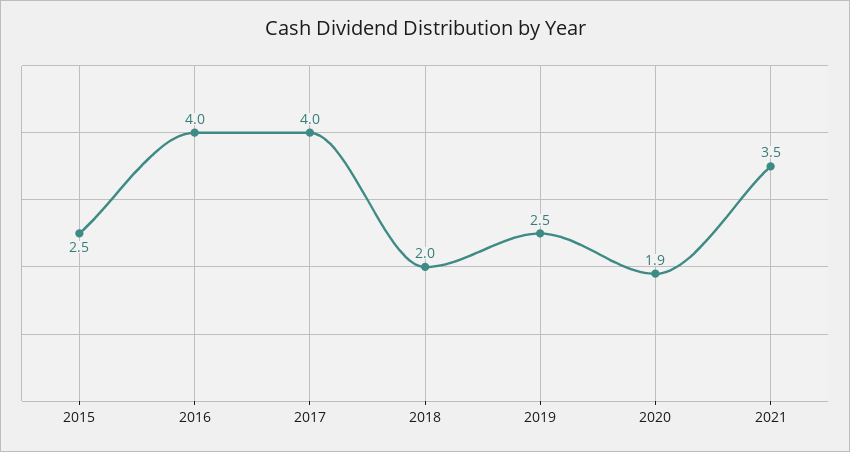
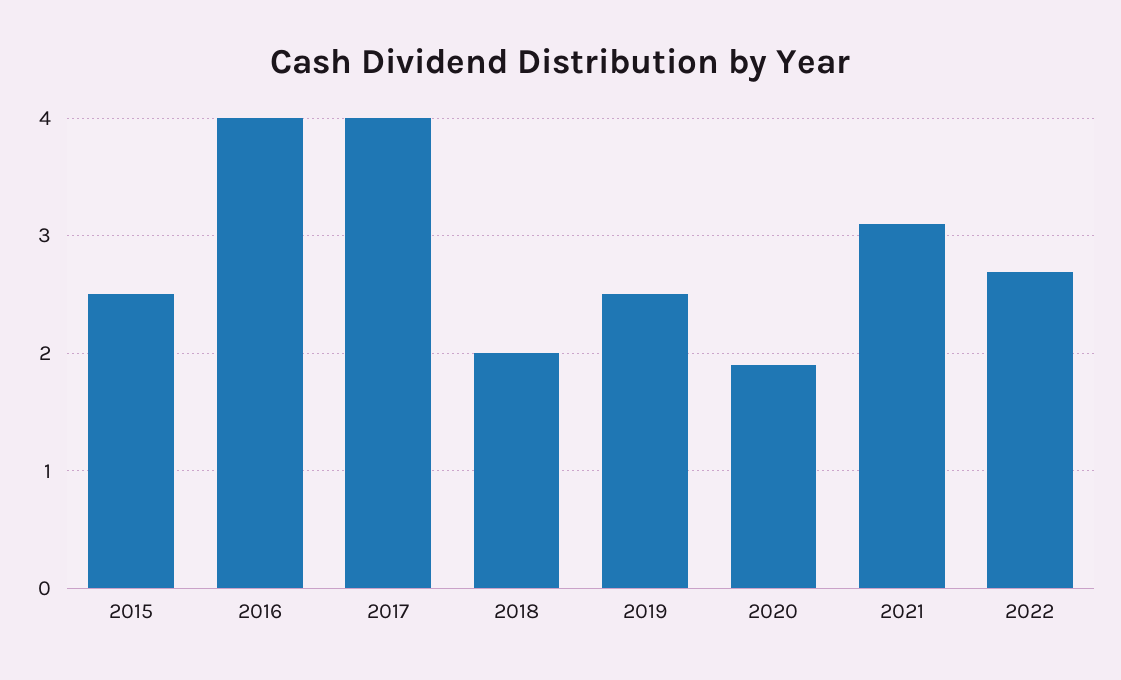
2021: 3.5 -> 3.1
2022: none -> 2.7

